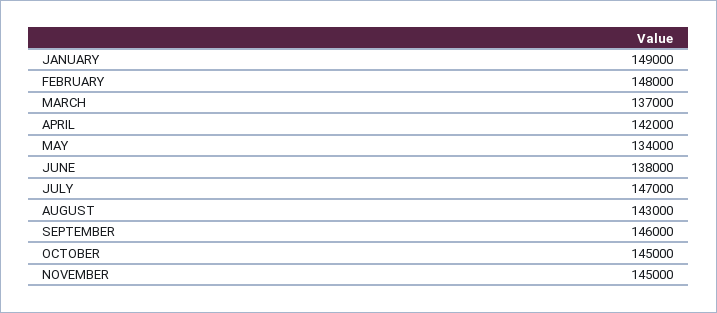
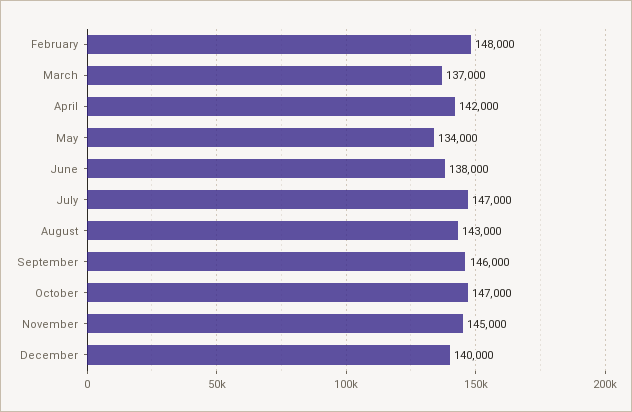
JANUARY: 149000 -> none
OCTOBER: 145000 -> 147000
December: none -> 140000

